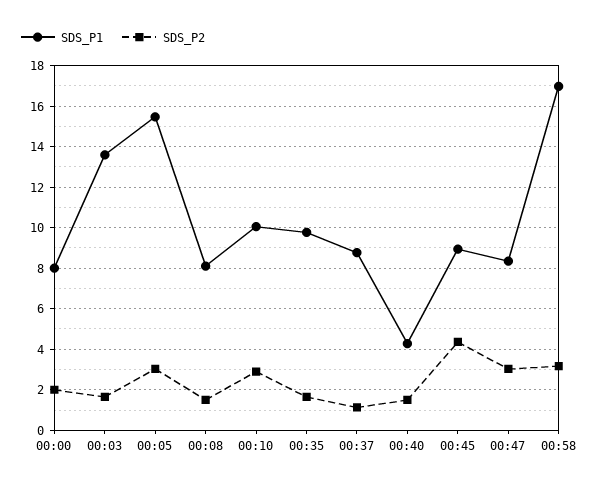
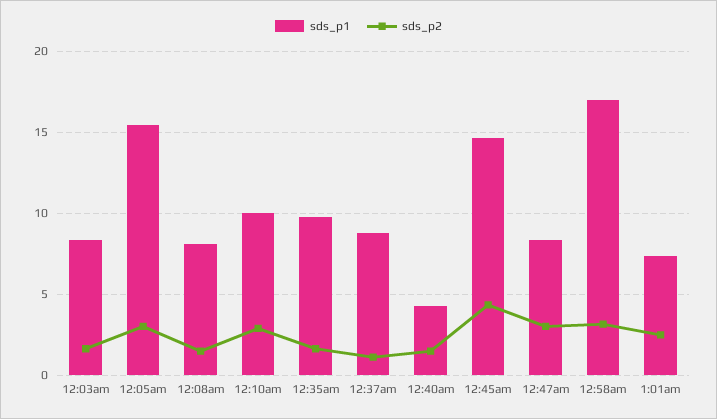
SDS_P1, 00:00: 8 -> none
SDS_P2, 00:00: 2 -> none
SDS_P1, 00:03: 13.5 -> 8.5
SDS_P1, 00:45: 9 -> 14.5
SDS_P1, 1:01am: none -> 7.5
SDS_P2, 1:01am: none -> 2.5

